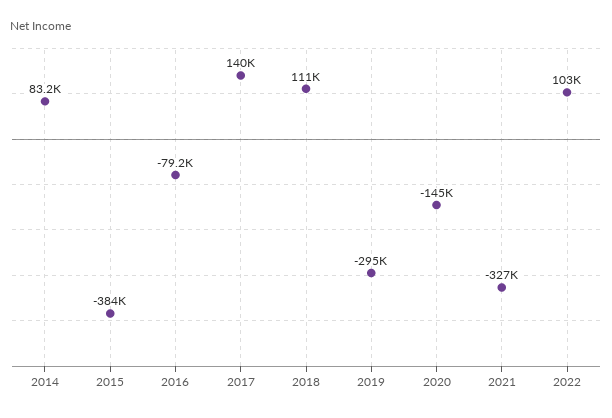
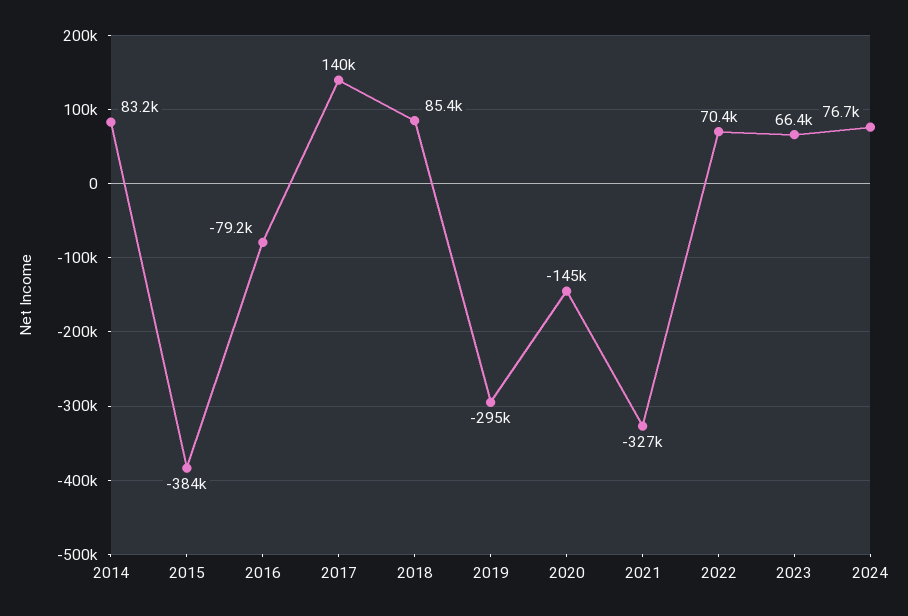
2018: 111000 -> 85400
2022: 103000 -> 70400
2023: none -> 66400
2024: none -> 76700

